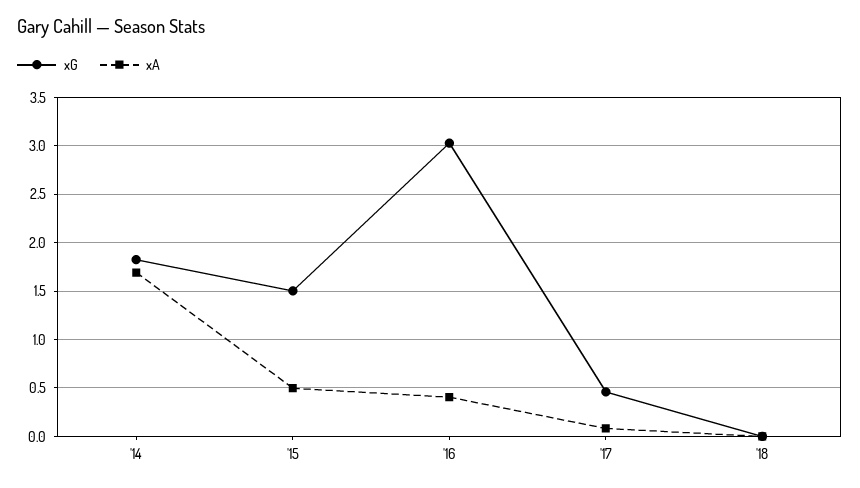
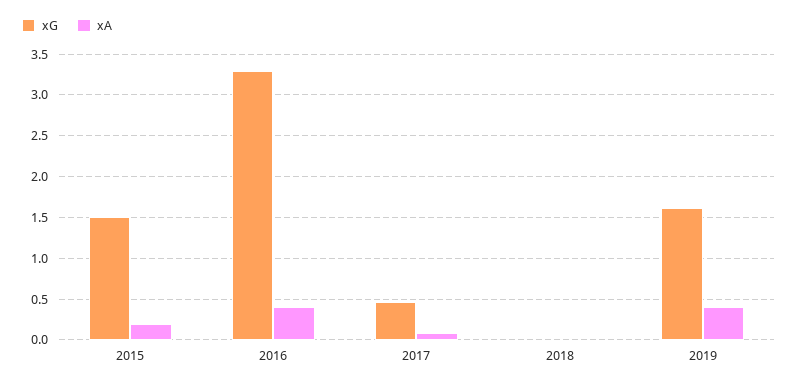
xG, '14: 1.8 -> none
xA, '14: 1.7 -> none
xA, '15: 0.5 -> 0.2
xG, '16: 3 -> 3.3
xG, 2019: none -> 1.6
xA, 2019: none -> 0.4

